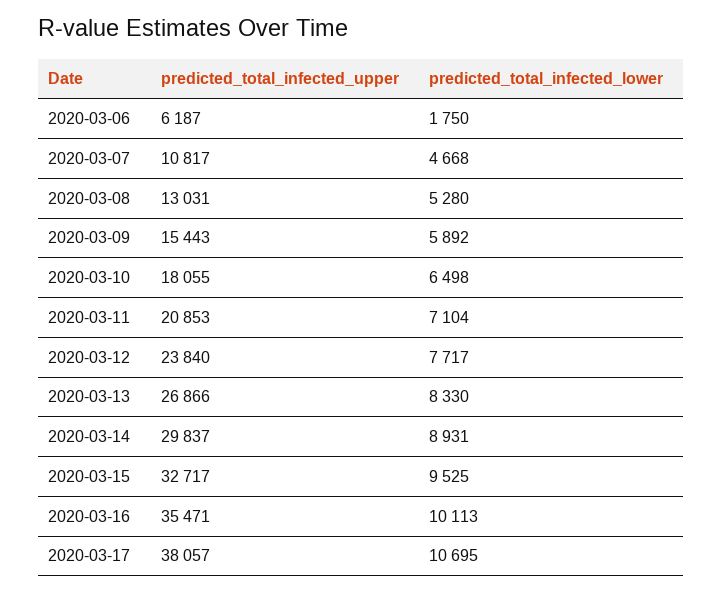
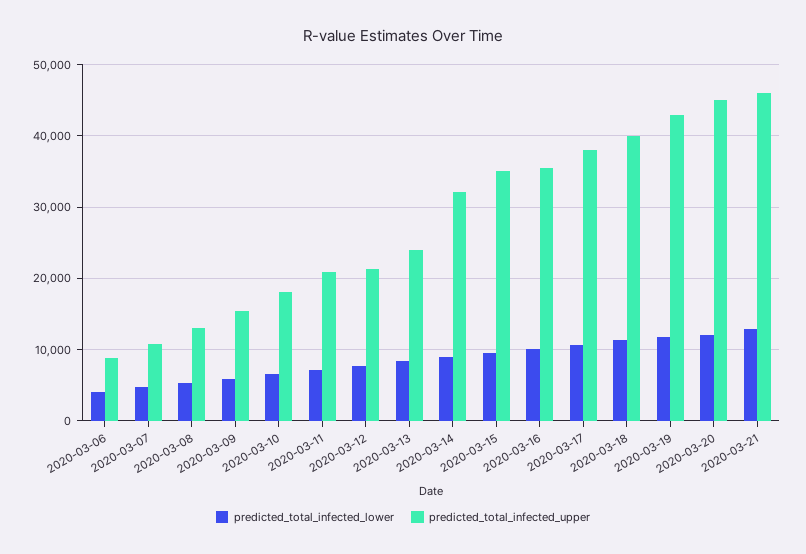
predicted_total_infected_upper, 2020-03-06: 6187 -> 9000
predicted_total_infected_lower, 2020-03-06: 1750 -> 4000
predicted_total_infected_upper, 2020-03-12: 23840 -> 21000
predicted_total_infected_upper, 2020-03-13: 26866 -> 24000
predicted_total_infected_upper, 2020-03-14: 29837 -> 32000
predicted_total_infected_upper, 2020-03-15: 32717 -> 35000
predicted_total_infected_lower, 2020-03-18: none -> 11000
predicted_total_infected_upper, 2020-03-18: none -> 40000
predicted_total_infected_lower, 2020-03-19: none -> 12000
predicted_total_infected_upper, 2020-03-19: none -> 43000
predicted_total_infected_lower, 2020-03-20: none -> 12000
predicted_total_infected_upper, 2020-03-20: none -> 45000
predicted_total_infected_lower, 2020-03-21: none -> 13000
predicted_total_infected_upper, 2020-03-21: none -> 46000

